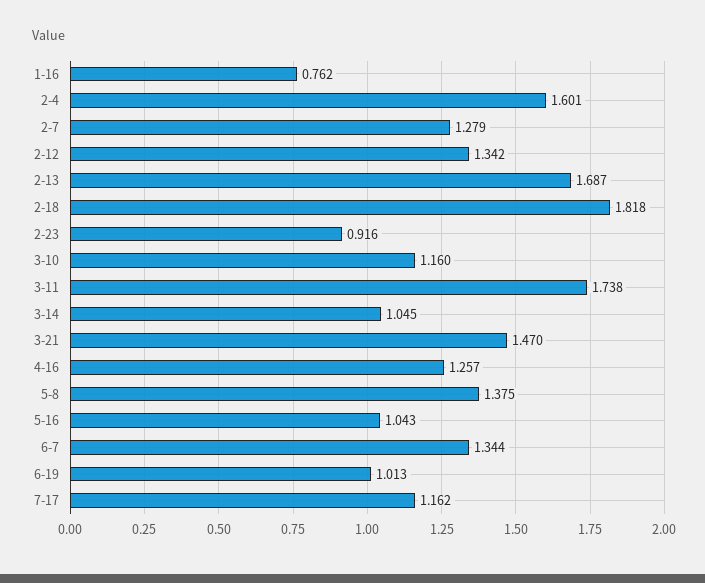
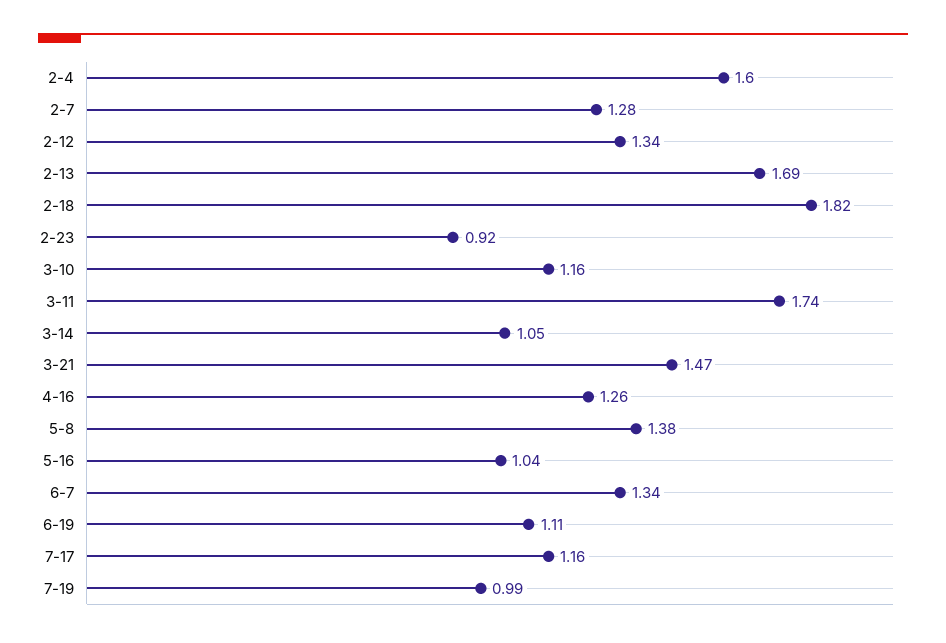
1-16: 0.762 -> none
6-19: 1.013 -> 1.11
7-19: none -> 0.99

